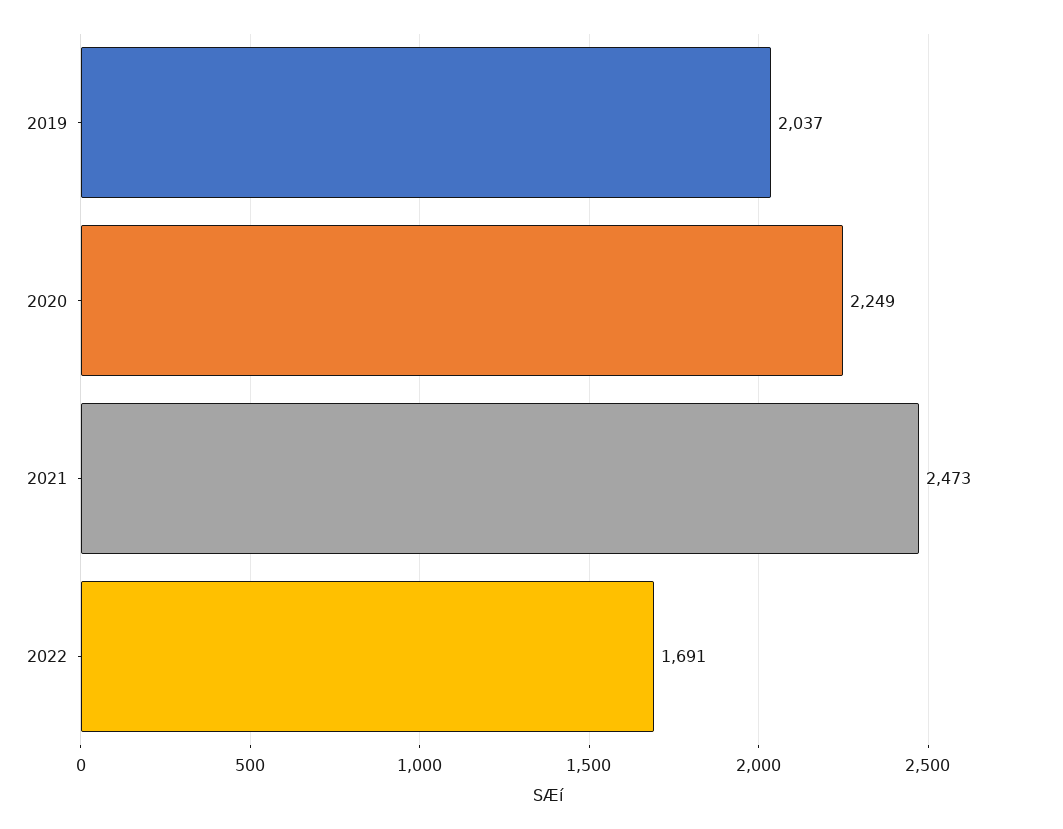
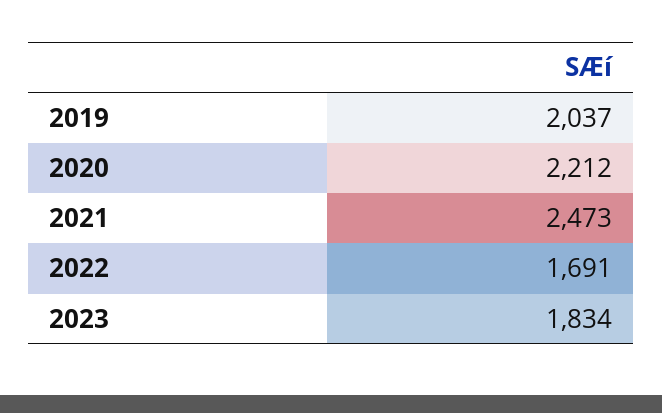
2020: 2249 -> 2212
2023: none -> 1834

